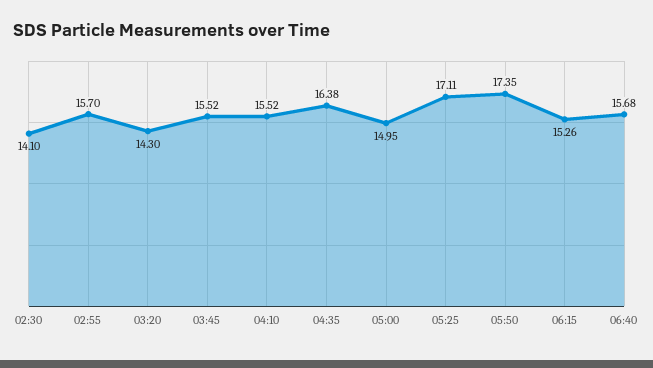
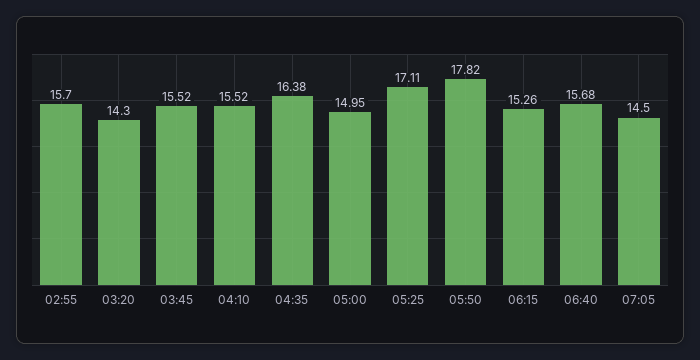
02:30: 14.1 -> none
05:50: 17.35 -> 17.82
07:05: none -> 14.5

